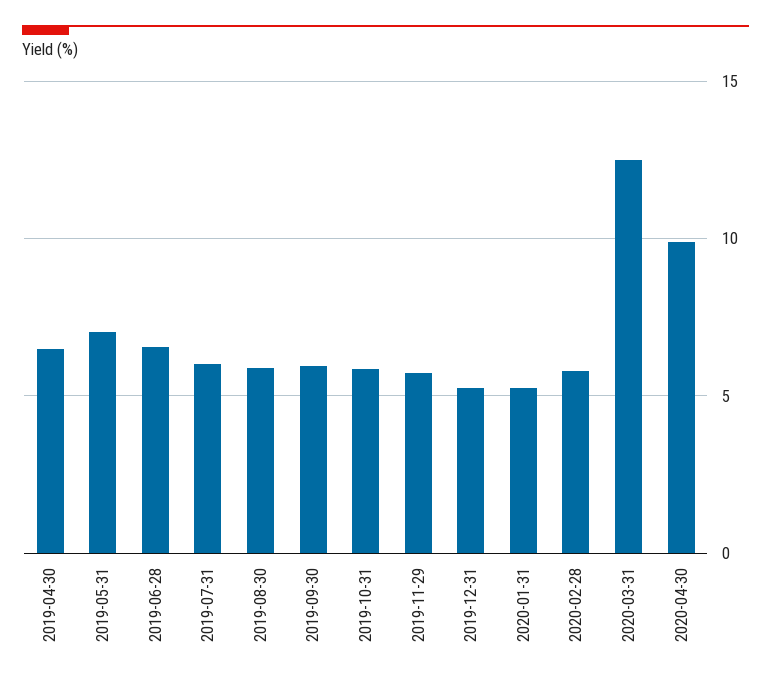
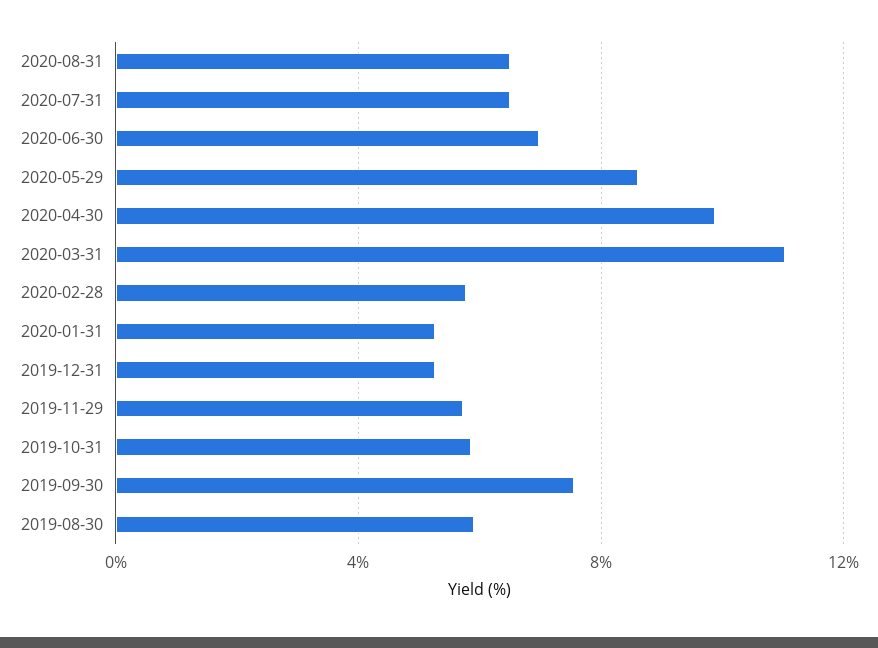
2019-04-30: 6.5 -> none
2019-05-31: 7 -> none
2019-06-28: 6.5 -> none
2019-07-31: 6 -> none
2019-09-30: 6 -> 7.5
2020-03-31: 12.5 -> 11
2020-08-31: none -> 6.5
2020-07-31: none -> 6.5
2020-06-30: none -> 7
2020-05-29: none -> 8.5

